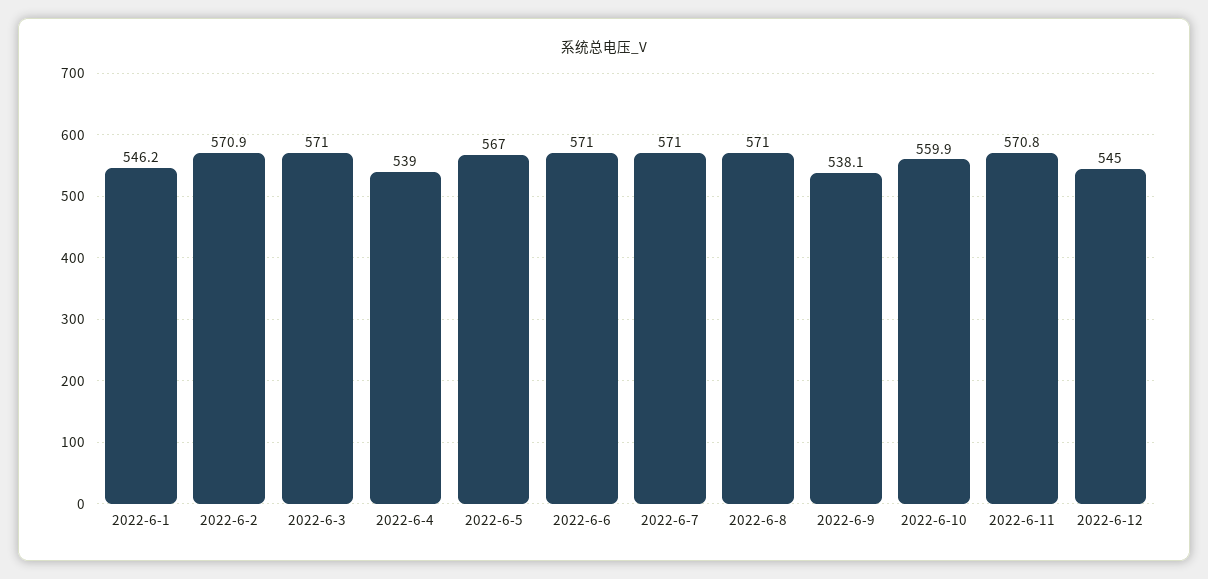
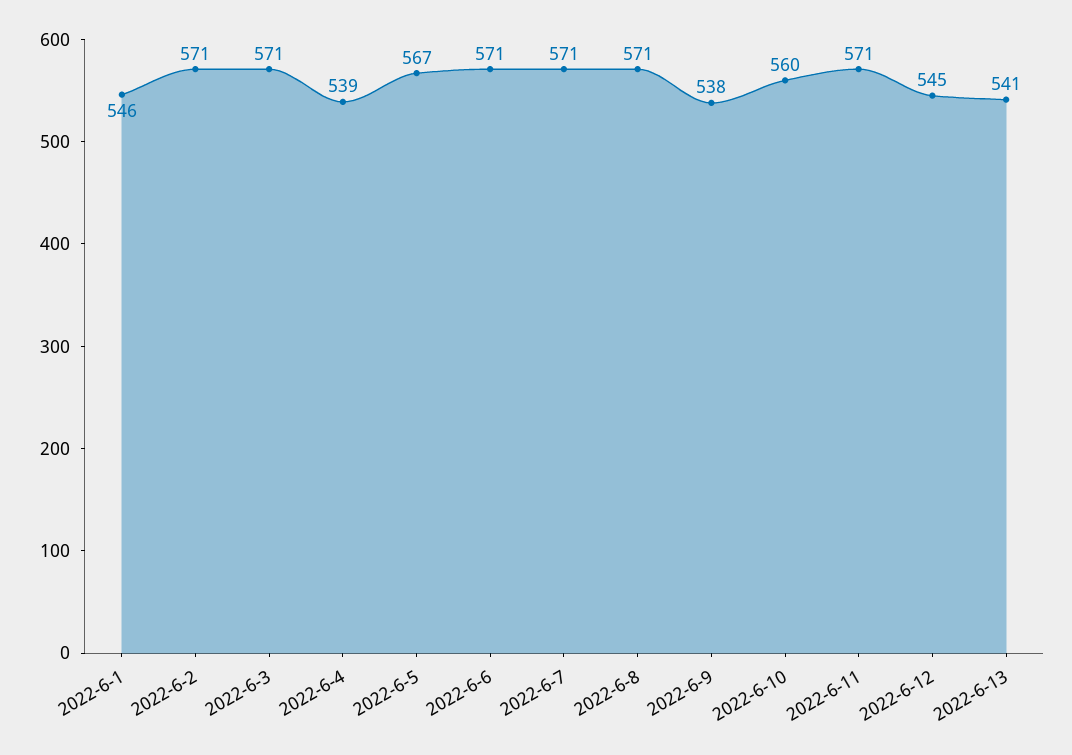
2022-6-13: none -> 541

